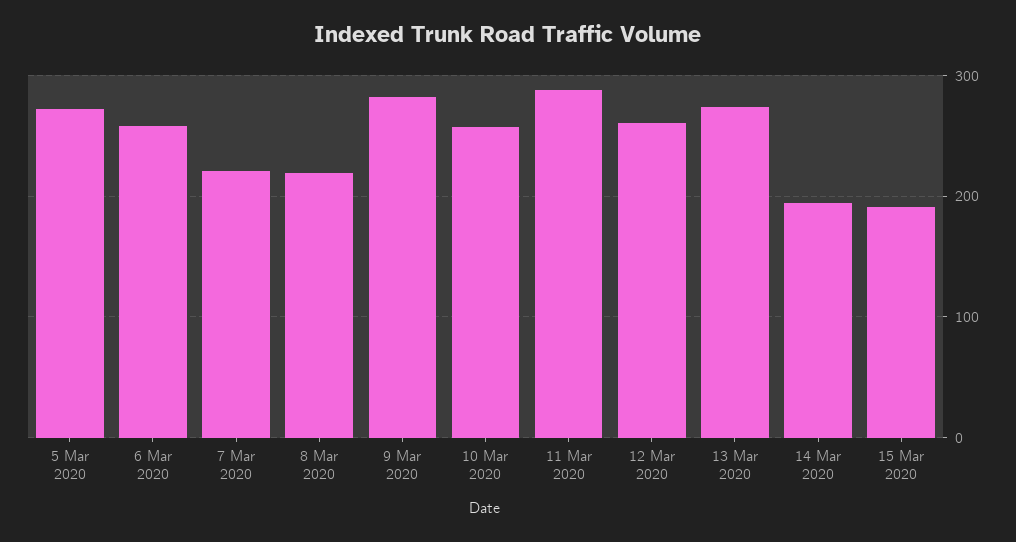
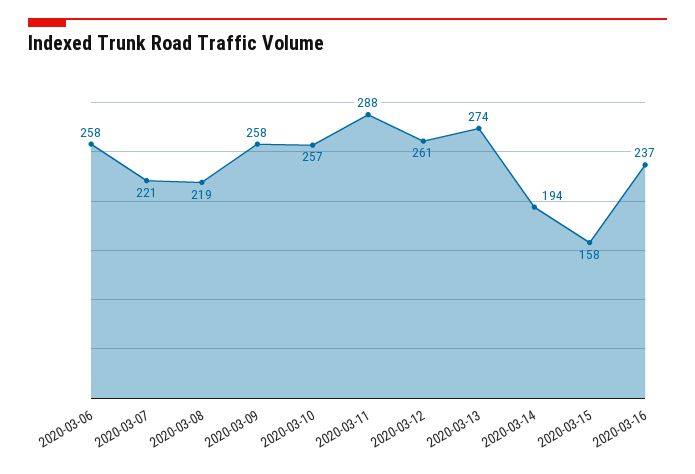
5 Mar 2020: 270 -> none
9 Mar 2020: 280 -> 258
15 Mar 2020: 190 -> 158
2020-03-16: none -> 237

